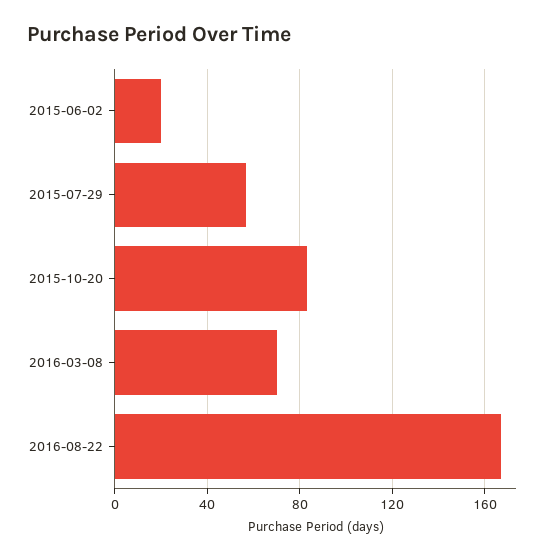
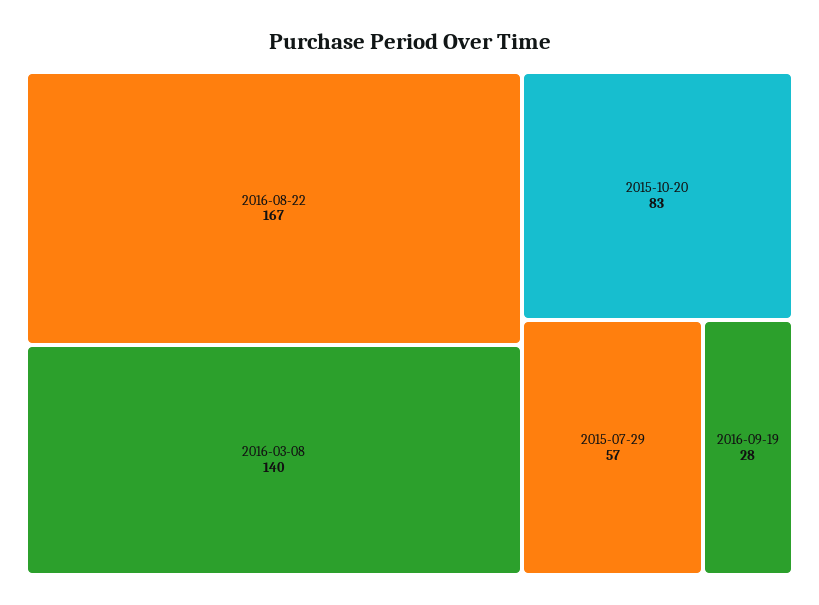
2015-06-02: 20 -> none
2016-03-08: 70 -> 140
2016-09-19: none -> 28

